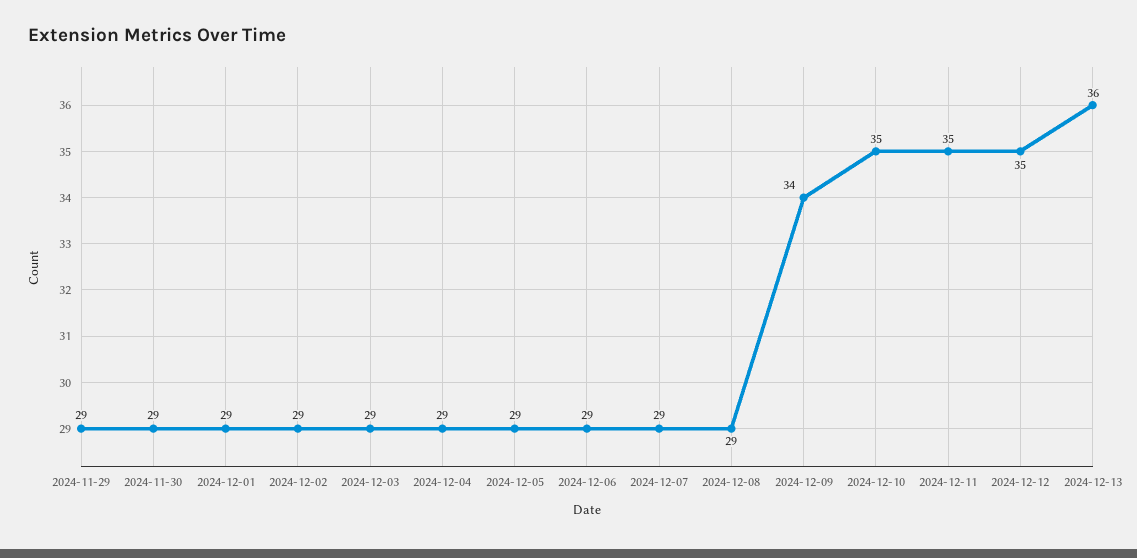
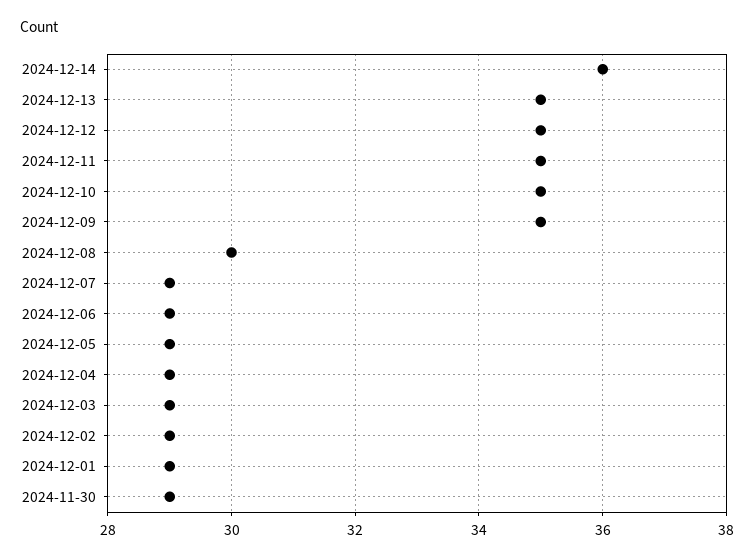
2024-11-29: 29 -> none
2024-12-08: 29 -> 30
2024-12-09: 34 -> 35
2024-12-13: 36 -> 35
2024-12-14: none -> 36

